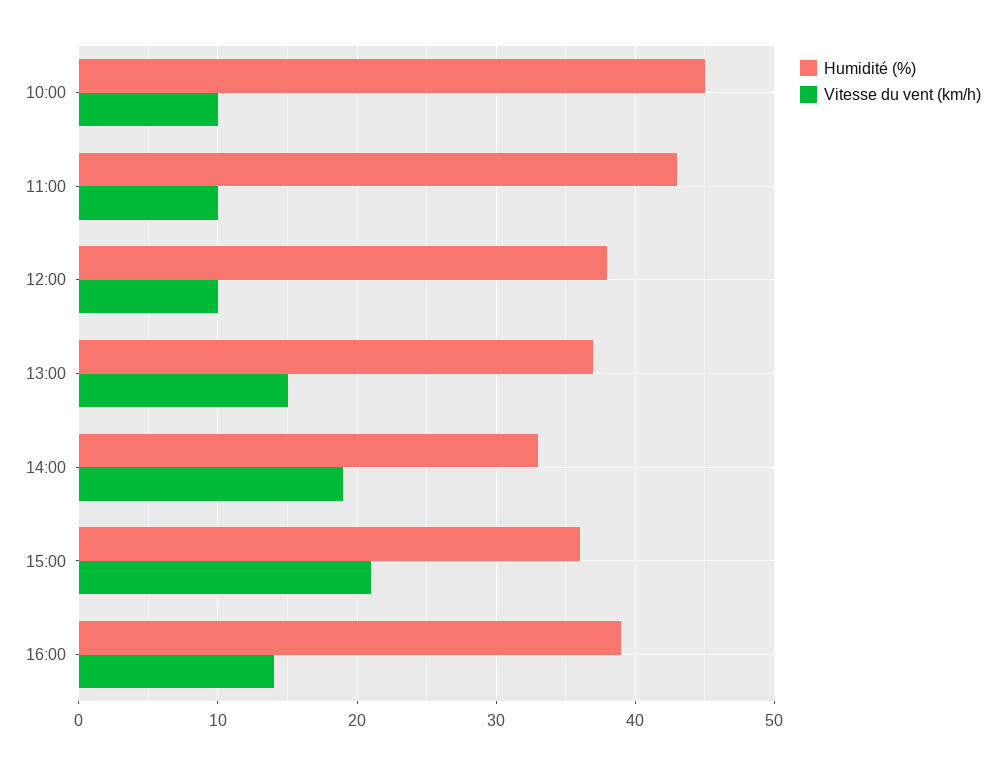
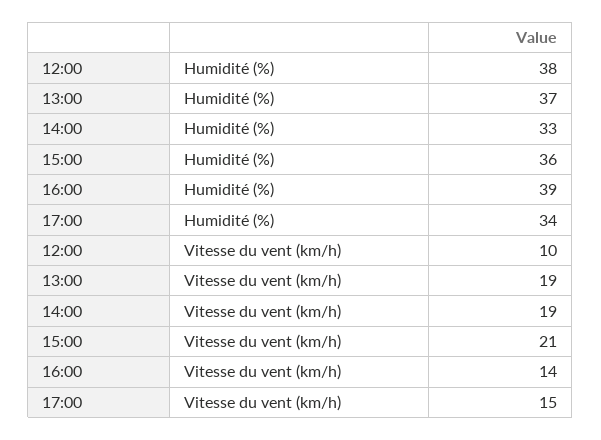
Humidité (%), 10:00: 45 -> none
Vitesse du vent (km/h), 10:00: 10 -> none
Humidité (%), 11:00: 43 -> none
Vitesse du vent (km/h), 11:00: 10 -> none
Vitesse du vent (km/h), 13:00: 15 -> 19
Humidité (%), 17:00: none -> 34
Vitesse du vent (km/h), 17:00: none -> 15

